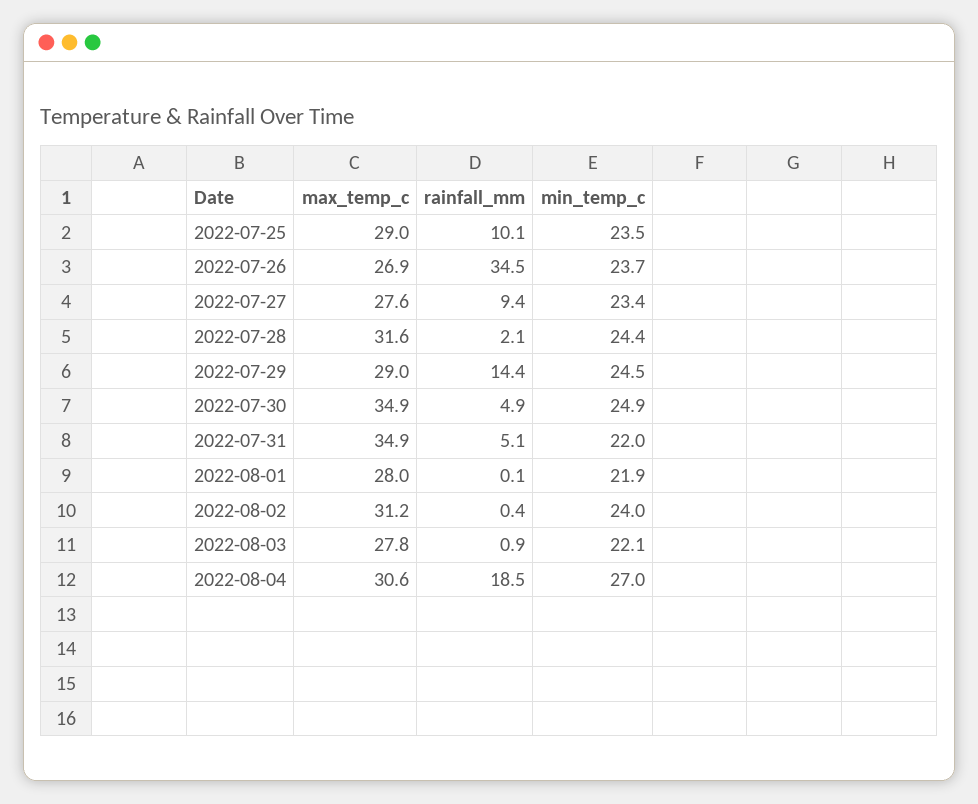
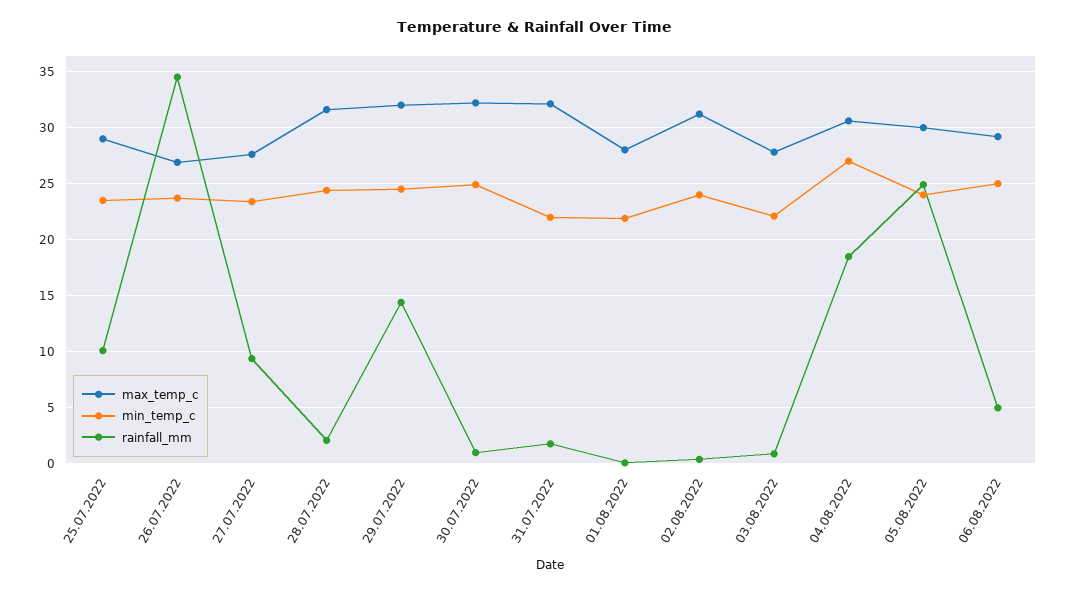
max_temp_c, 2022-07-29: 29 -> 32
max_temp_c, 2022-07-30: 34.9 -> 32
rainfall_mm, 2022-07-30: 4.9 -> 1
max_temp_c, 2022-07-31: 34.9 -> 32
rainfall_mm, 2022-07-31: 5.1 -> 2
max_temp_c, 05.08.2022: none -> 30
min_temp_c, 05.08.2022: none -> 24
rainfall_mm, 05.08.2022: none -> 25
max_temp_c, 06.08.2022: none -> 29
min_temp_c, 06.08.2022: none -> 25
rainfall_mm, 06.08.2022: none -> 5

